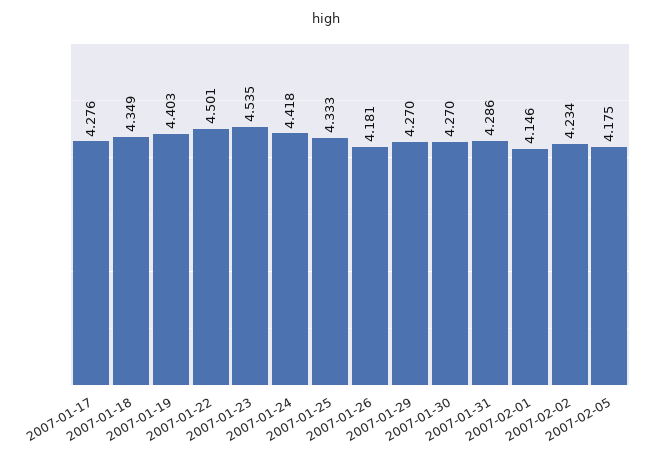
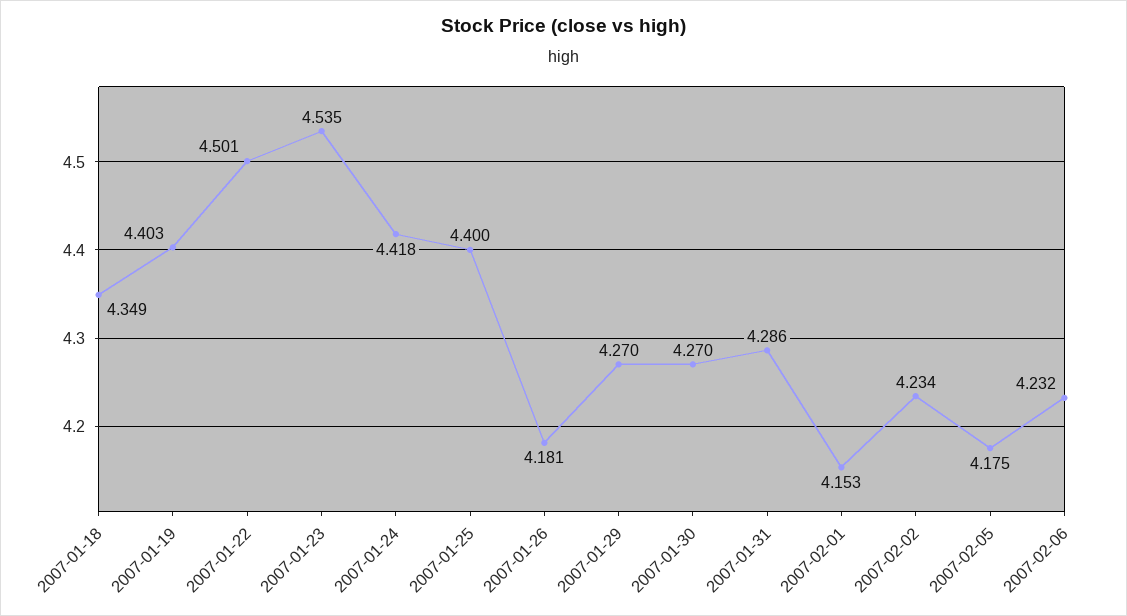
2007-01-17: 4.276 -> none
2007-01-25: 4.333 -> 4.4
2007-02-01: 4.146 -> 4.153
2007-02-06: none -> 4.232

